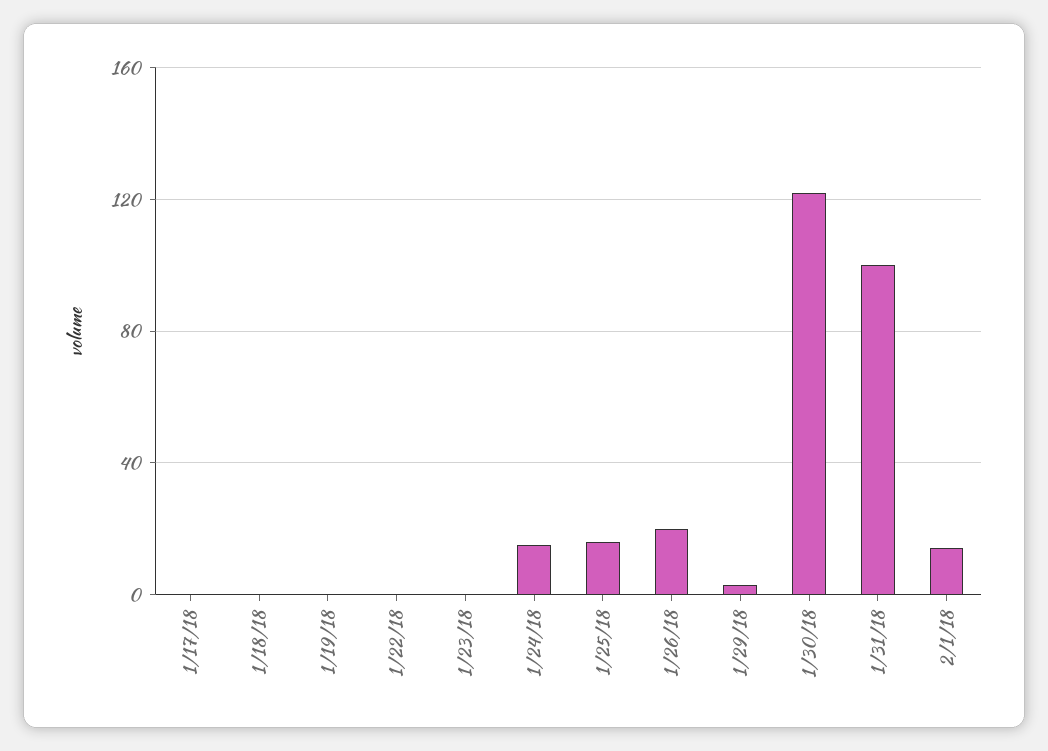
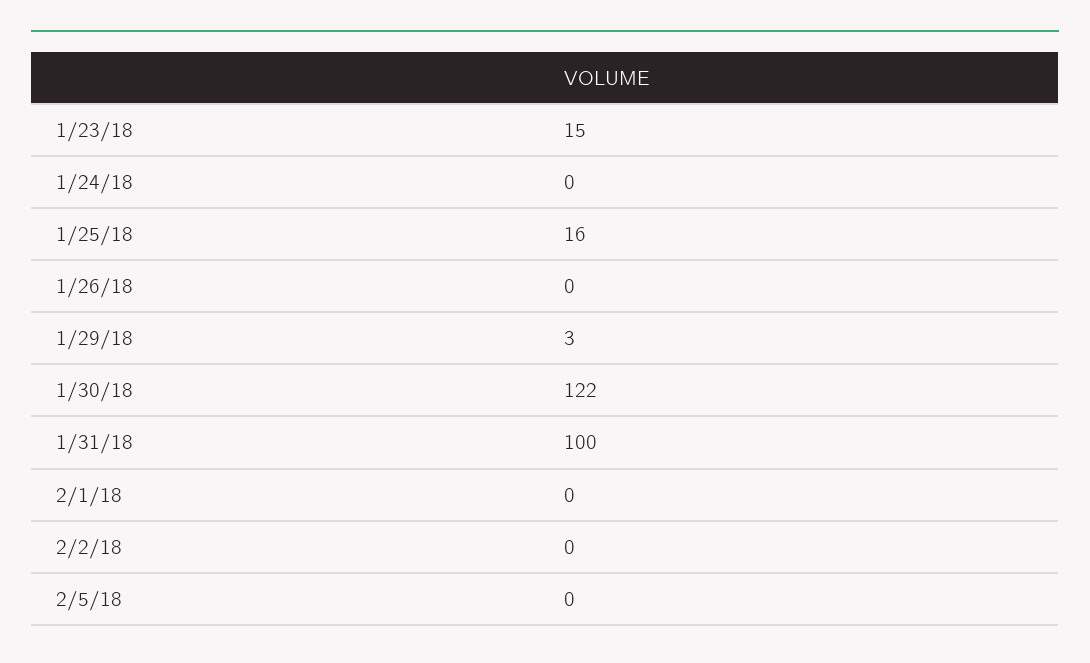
1/17/18: 0 -> none
1/18/18: 0 -> none
1/19/18: 0 -> none
1/22/18: 0 -> none
1/23/18: 0 -> 15
1/24/18: 15 -> 0
1/26/18: 20 -> 0
2/1/18: 15 -> 0
2/2/18: none -> 0
2/5/18: none -> 0

